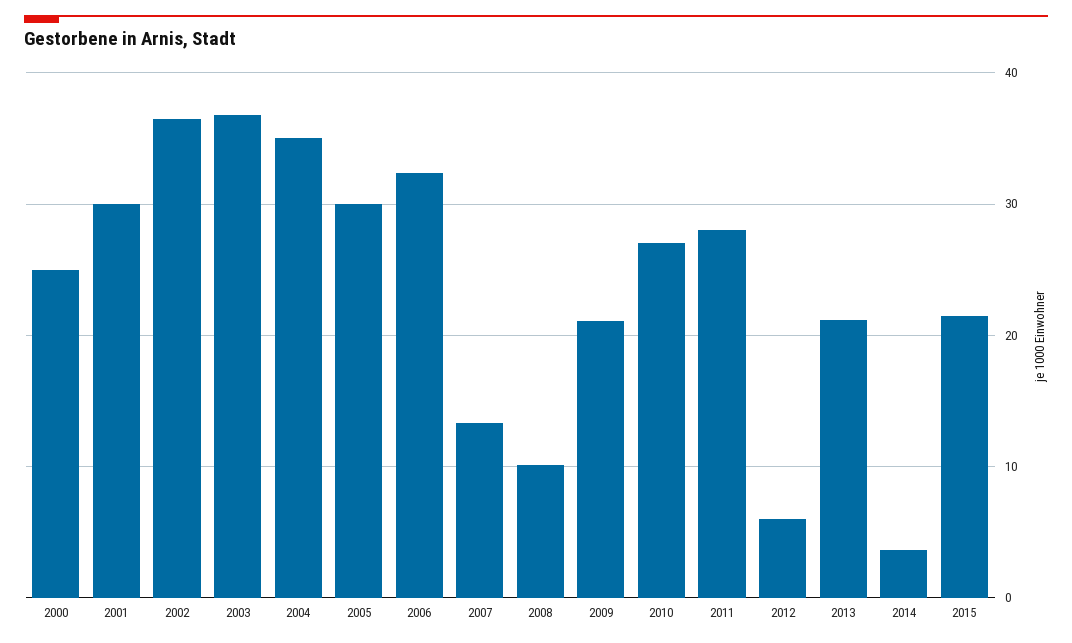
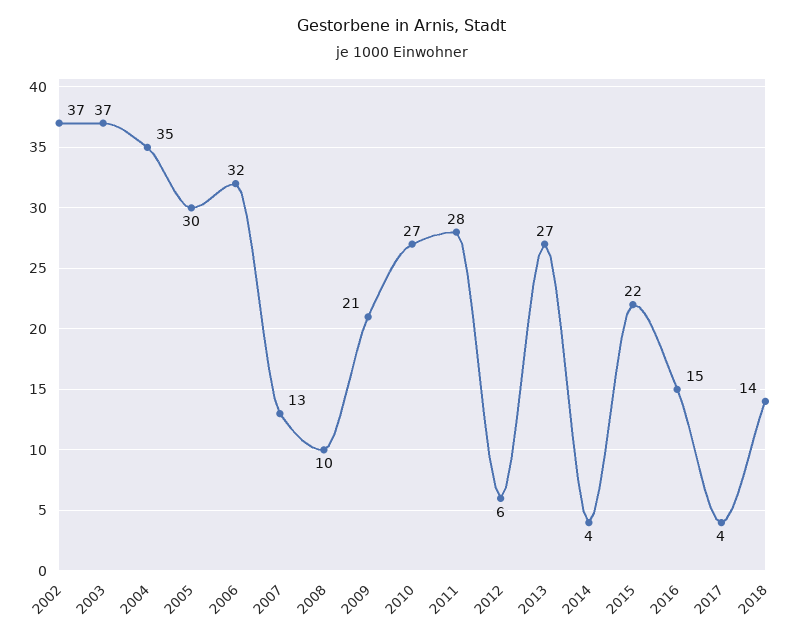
2000: 25 -> none
2001: 30 -> none
2013: 21 -> 27
2016: none -> 15
2017: none -> 4
2018: none -> 14

